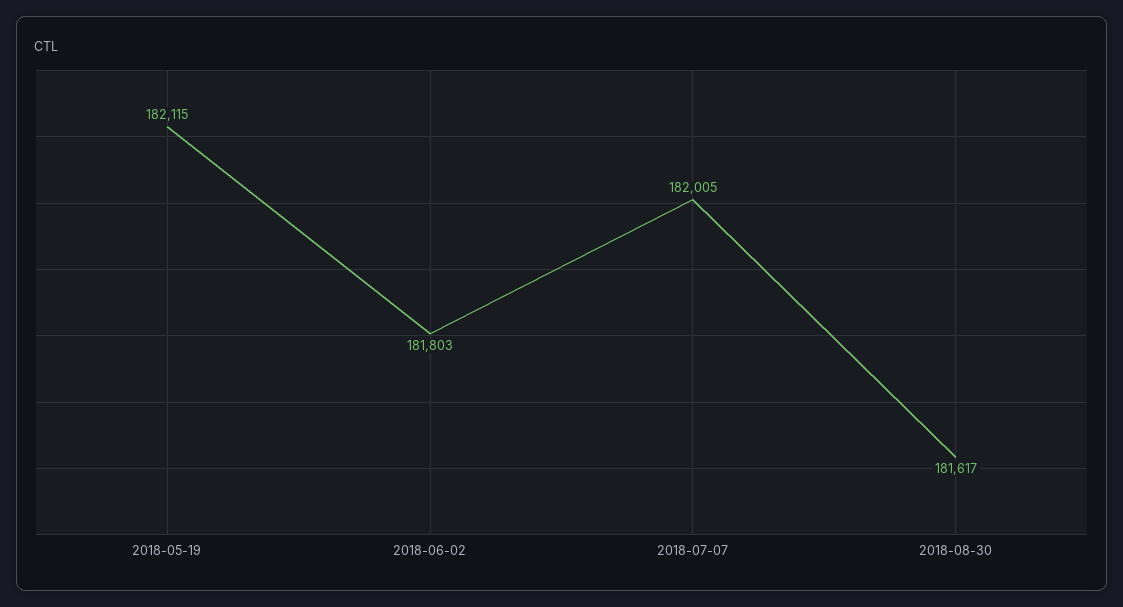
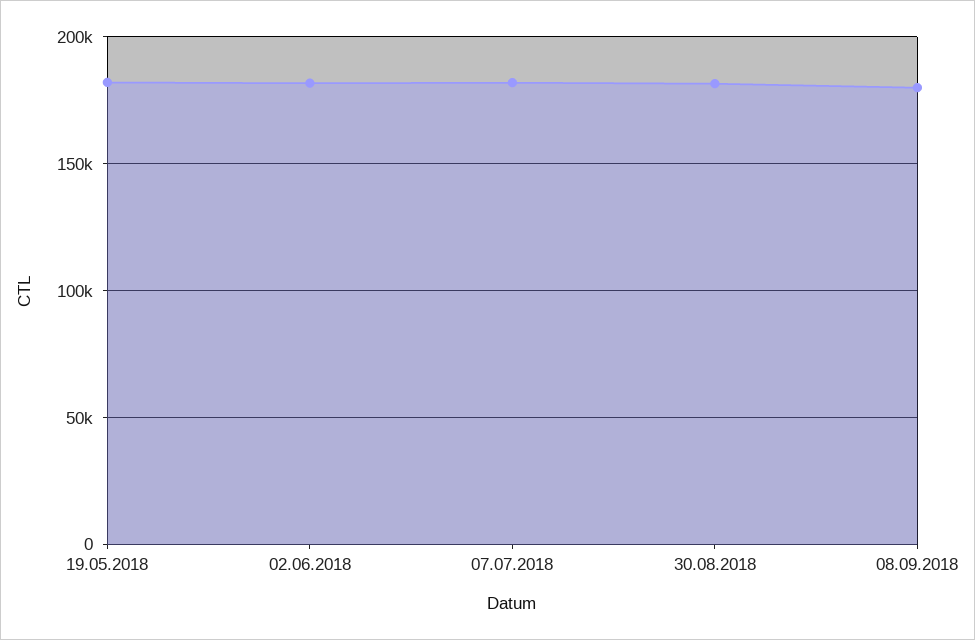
08.09.2018: none -> 180000

